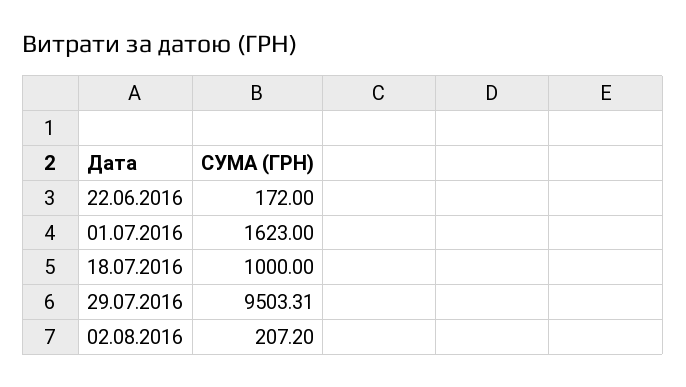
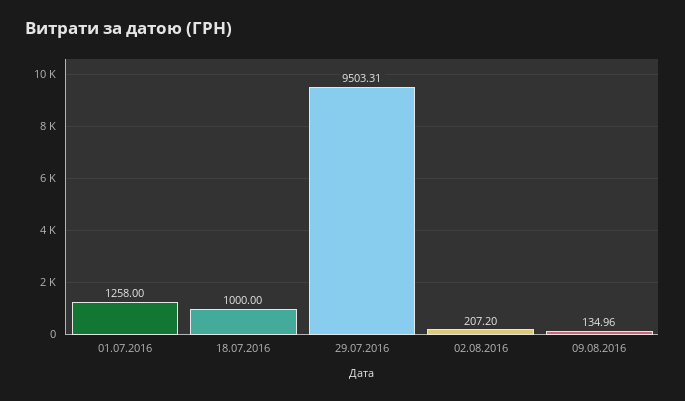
22.06.2016: 172 -> none
01.07.2016: 1623 -> 1258
09.08.2016: none -> 134.96

